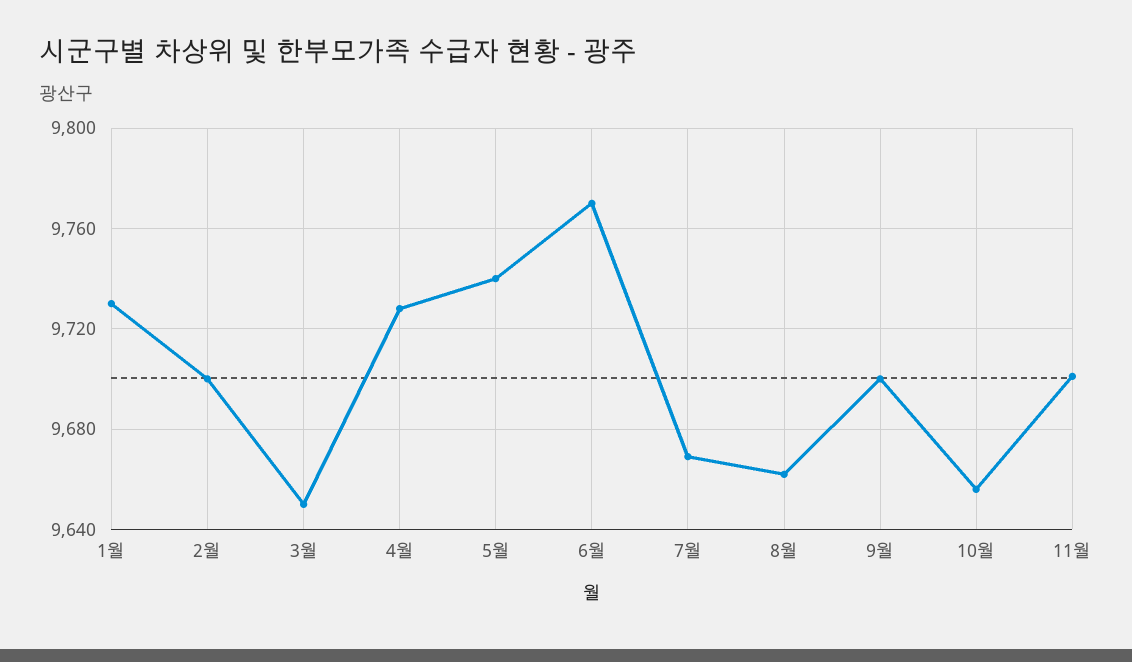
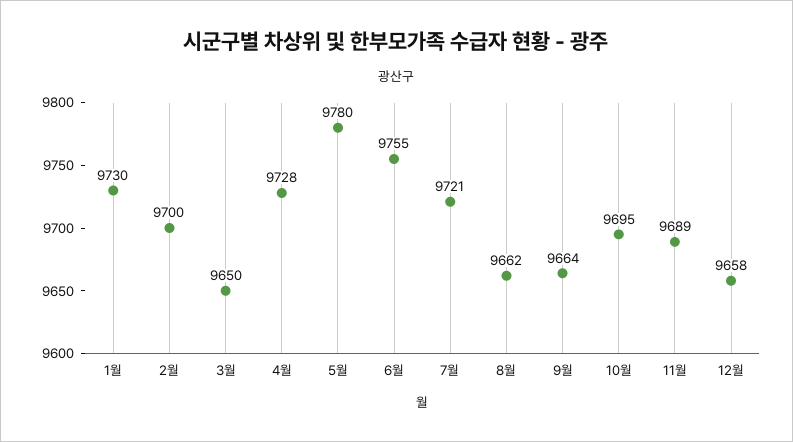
5월: 9740 -> 9780
6월: 9770 -> 9755
7월: 9670 -> 9721
9월: 9700 -> 9664
10월: 9655 -> 9695
11월: 9700 -> 9689
12월: none -> 9658

